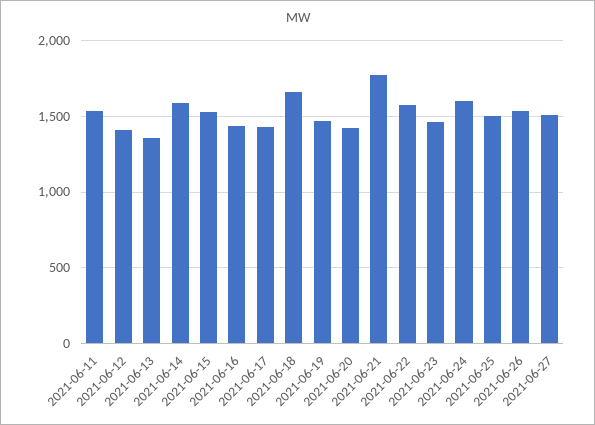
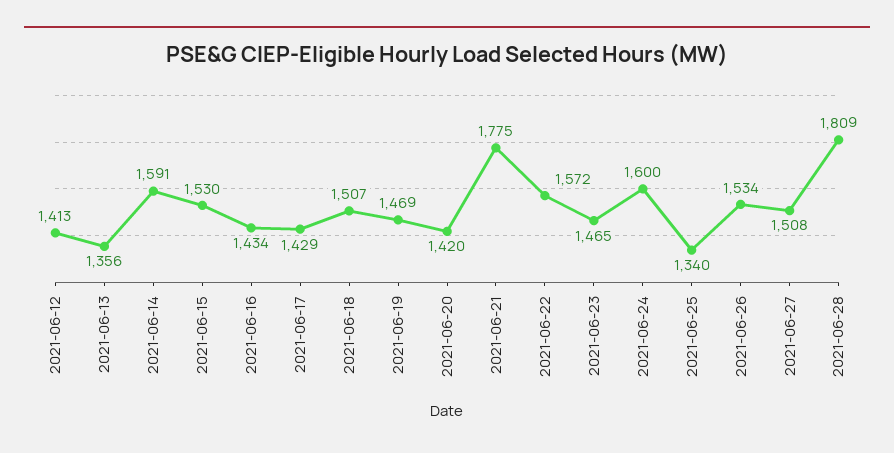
2021-06-11: 1550 -> none
2021-06-18: 1650 -> 1507
2021-06-25: 1500 -> 1340
2021-06-28: none -> 1809

